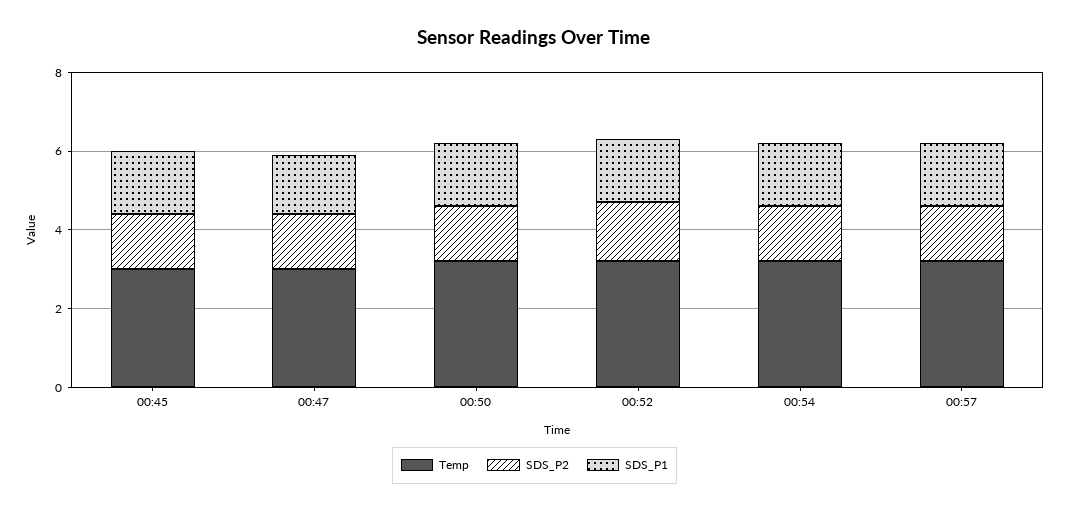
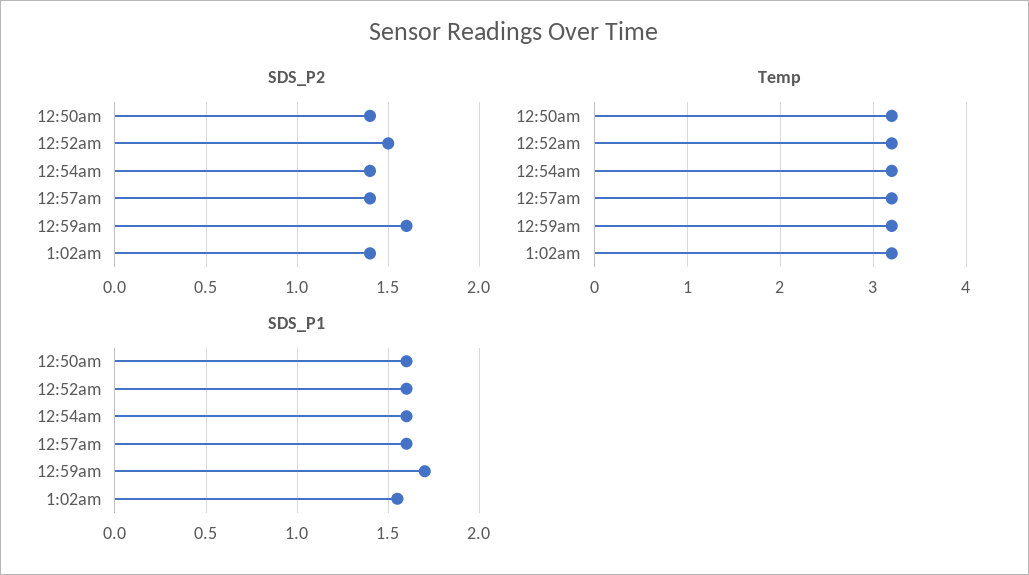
Temp, 00:45: 3 -> none
SDS_P2, 00:45: 1.5 -> none
SDS_P1, 00:45: 1.5 -> none
Temp, 00:47: 3 -> none
SDS_P2, 00:47: 1.5 -> none
SDS_P1, 00:47: 1.5 -> none
SDS_P2, 12:59am: none -> 1.6
SDS_P2, 1:02am: none -> 1.4
Temp, 12:59am: none -> 3.2
Temp, 1:02am: none -> 3.2
SDS_P1, 12:59am: none -> 1.7
SDS_P1, 1:02am: none -> 1.55

